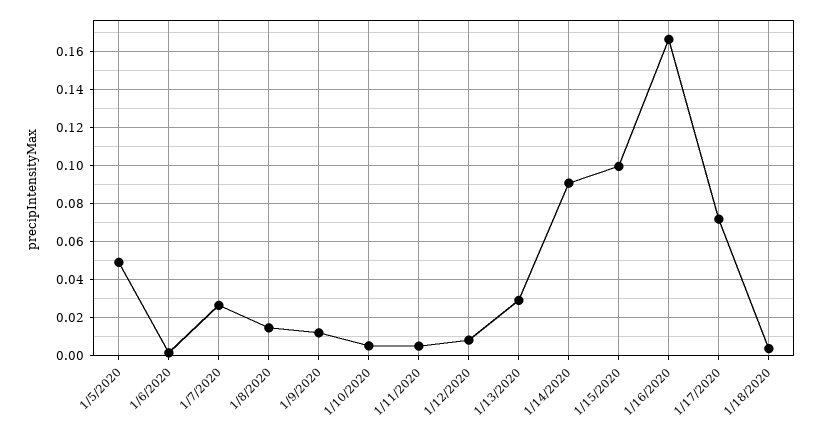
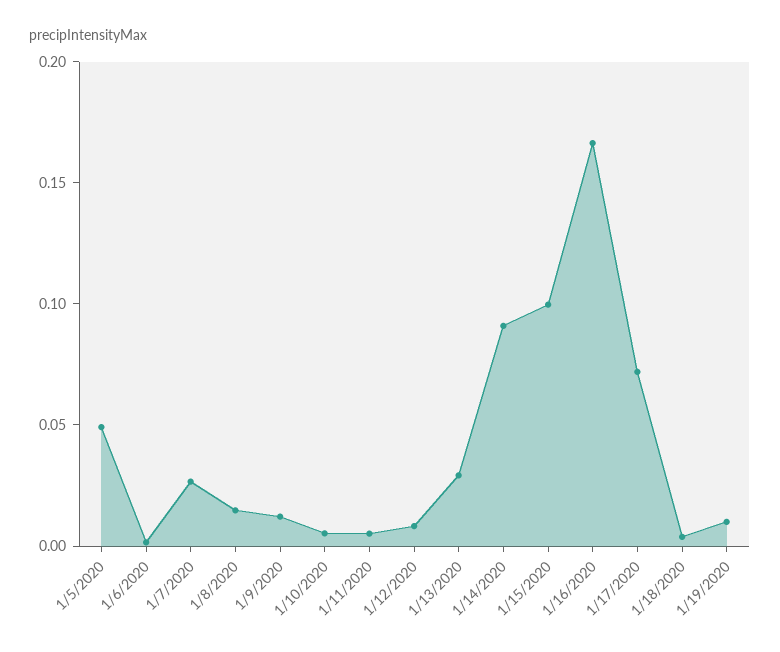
1/19/2020: none -> 0.01

